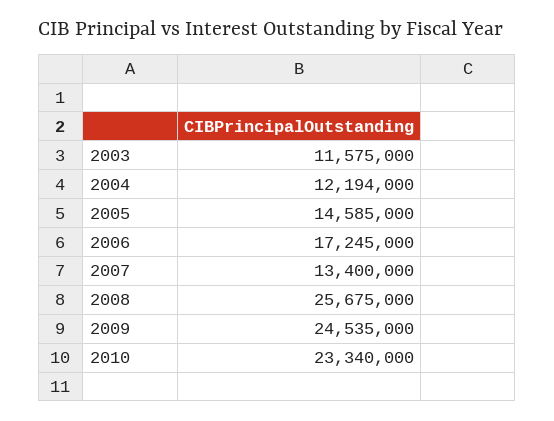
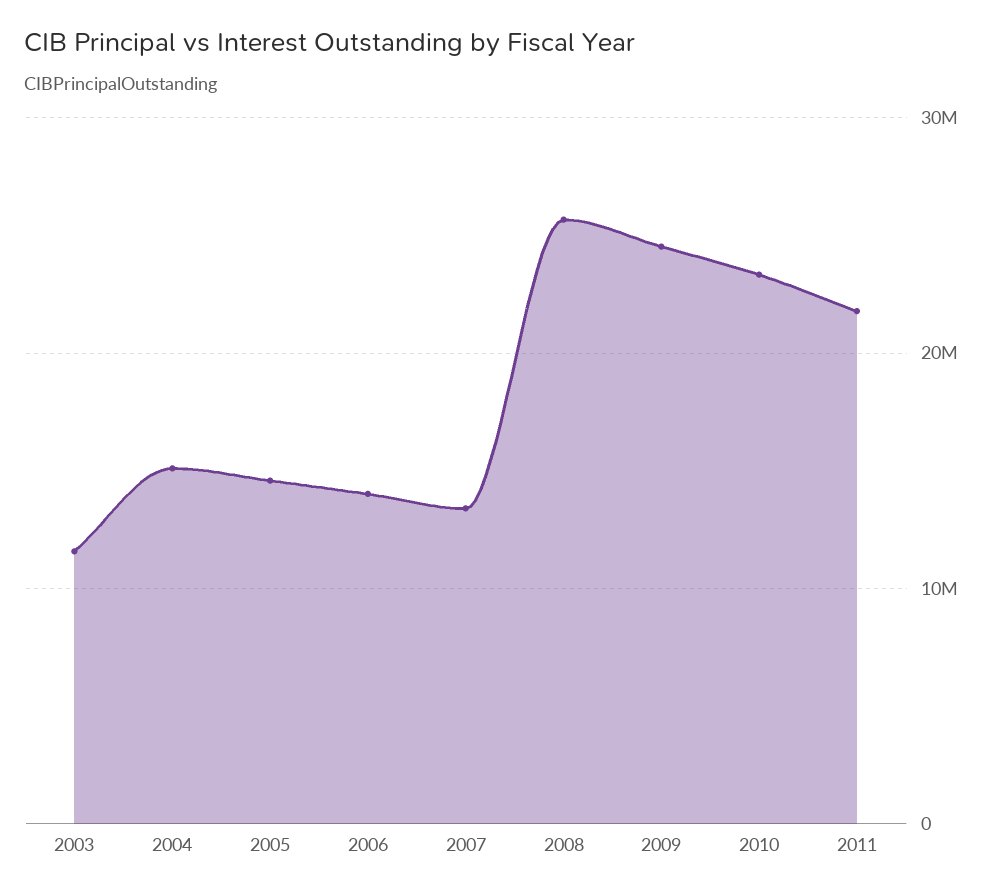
2004: 12194000 -> 15000000
2006: 17245000 -> 14000000
2011: none -> 22000000

